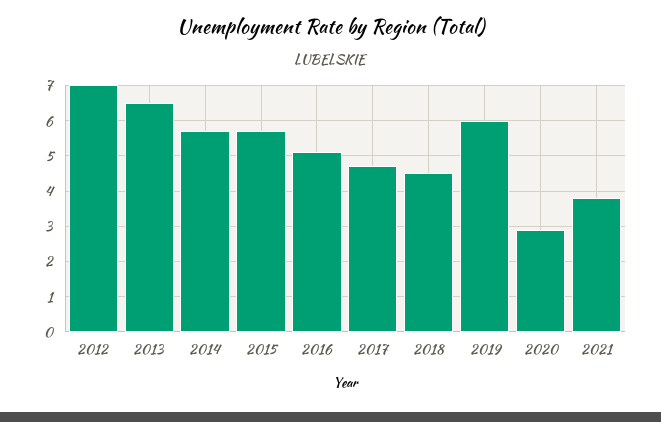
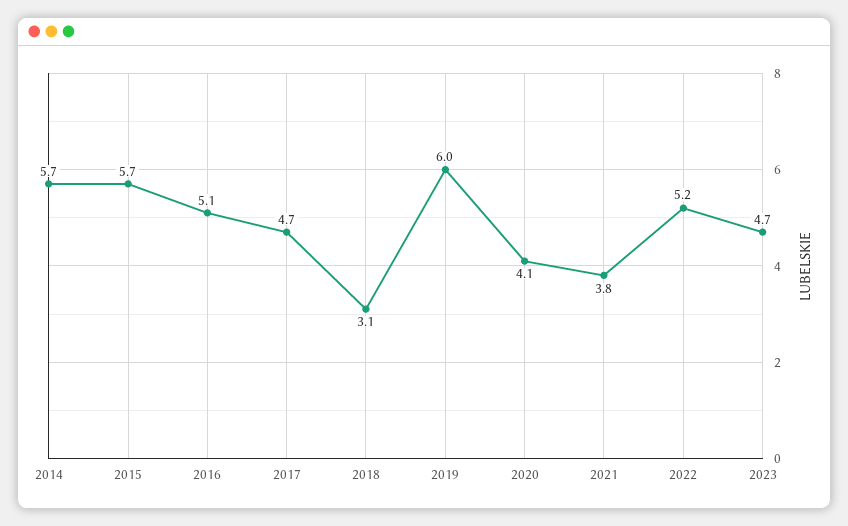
2012: 7 -> none
2013: 6.5 -> none
2018: 4.5 -> 3.1
2020: 3 -> 4.1
2022: none -> 5.2
2023: none -> 4.7

